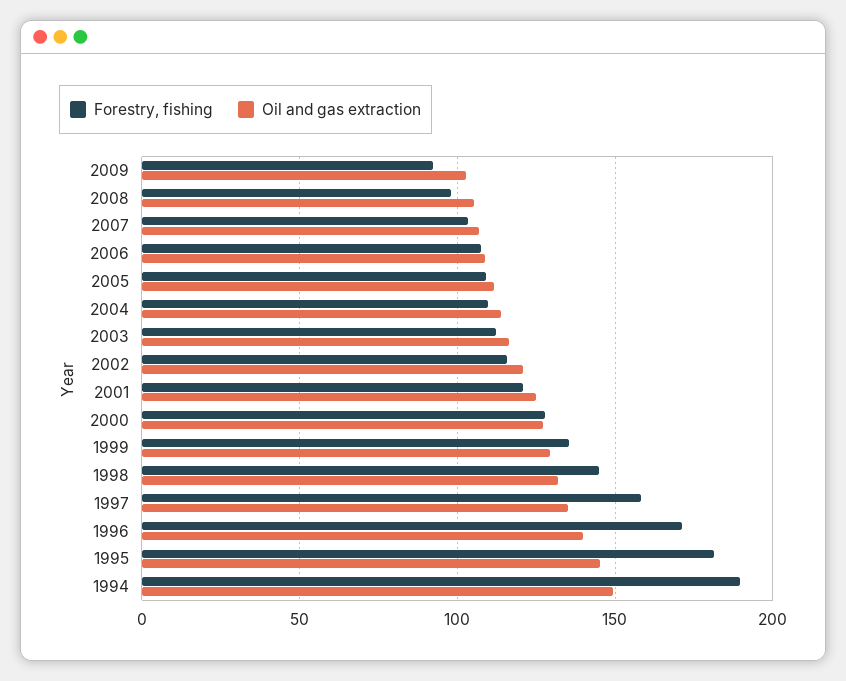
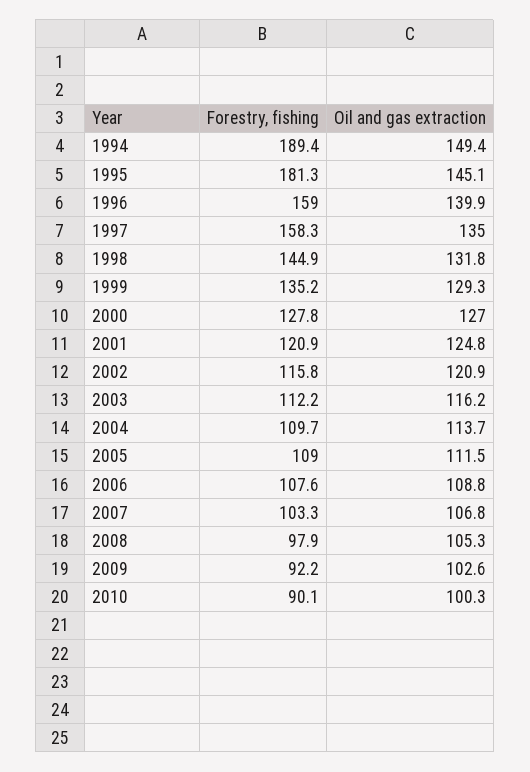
Forestry, fishing, 1996: 170 -> 159
Forestry, fishing, 2010: none -> 90.1
Oil and gas extraction, 2010: none -> 100.3

